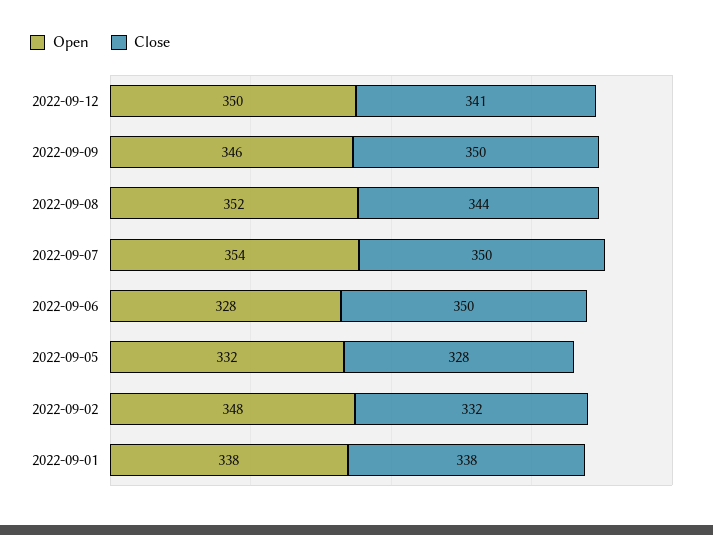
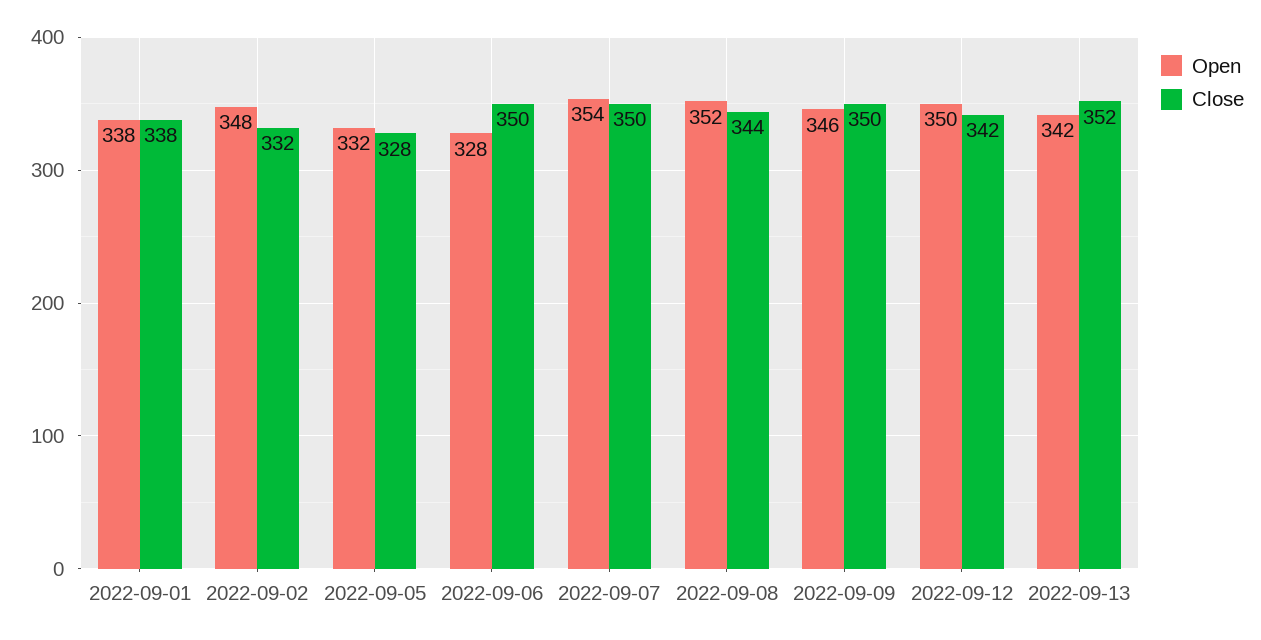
Close, 2022-09-12: 341 -> 342
Open, 2022-09-13: none -> 342
Close, 2022-09-13: none -> 352

